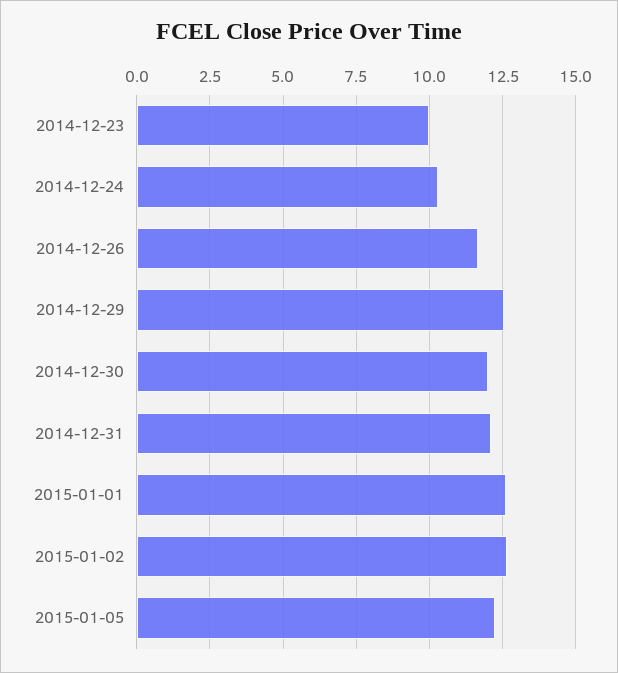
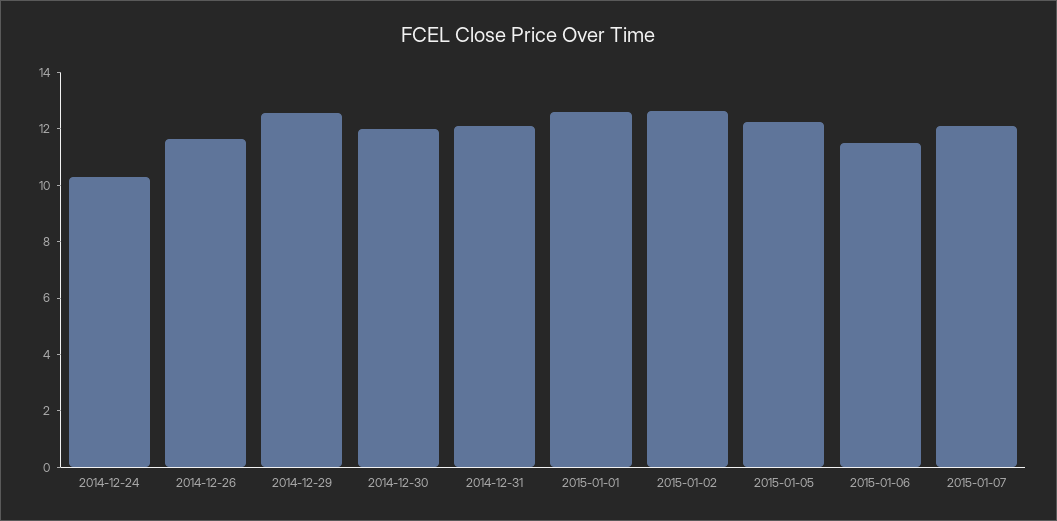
2014-12-23: 10 -> none
2015-01-06: none -> 11.5
2015-01-07: none -> 12

